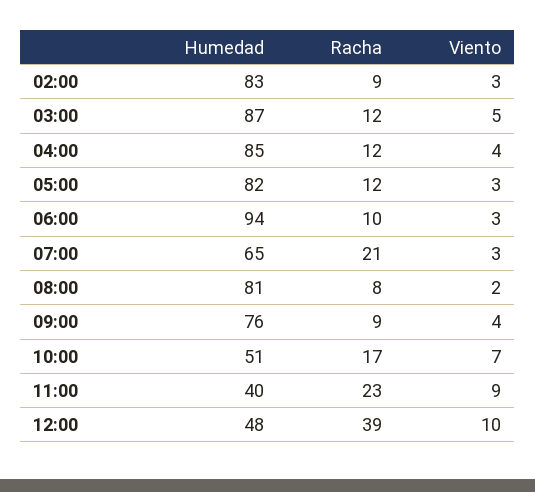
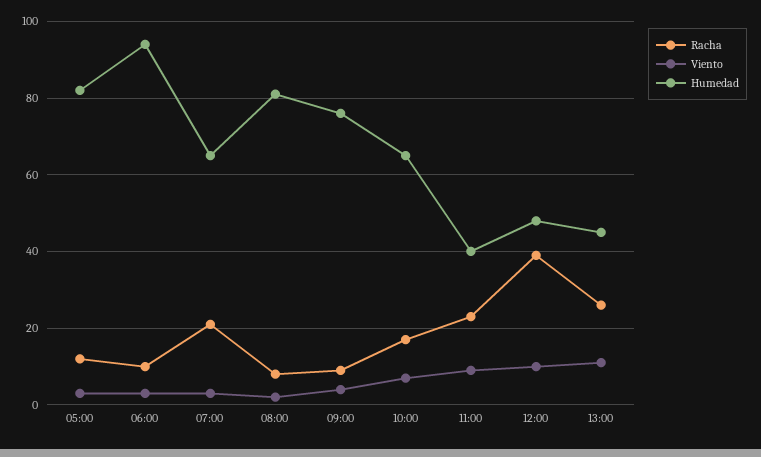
Humedad, 02:00: 83 -> none
Racha, 02:00: 9 -> none
Viento, 02:00: 3 -> none
Humedad, 03:00: 87 -> none
Racha, 03:00: 12 -> none
Viento, 03:00: 5 -> none
Humedad, 04:00: 85 -> none
Racha, 04:00: 12 -> none
Viento, 04:00: 4 -> none
Humedad, 10:00: 51 -> 65
Racha, 13:00: none -> 25
Viento, 13:00: none -> 10
Humedad, 13:00: none -> 45

